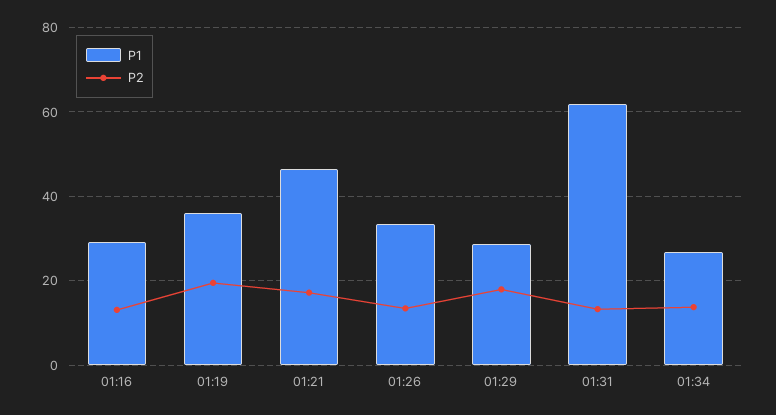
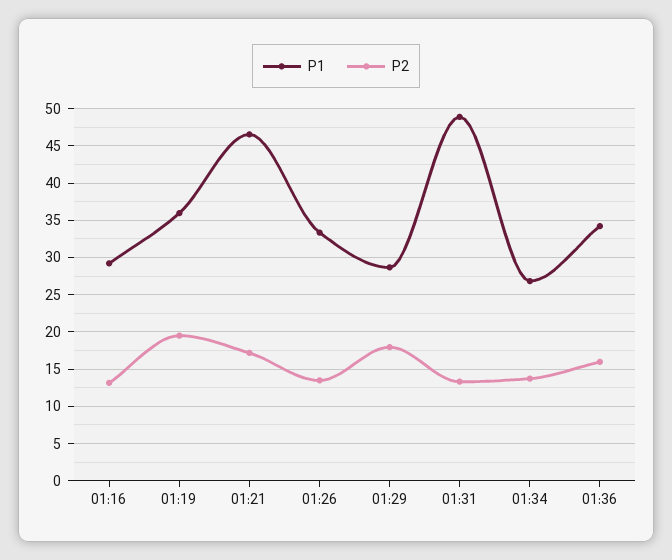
P1, 01:31: 62 -> 49
P1, 01:36: none -> 34
P2, 01:36: none -> 16

